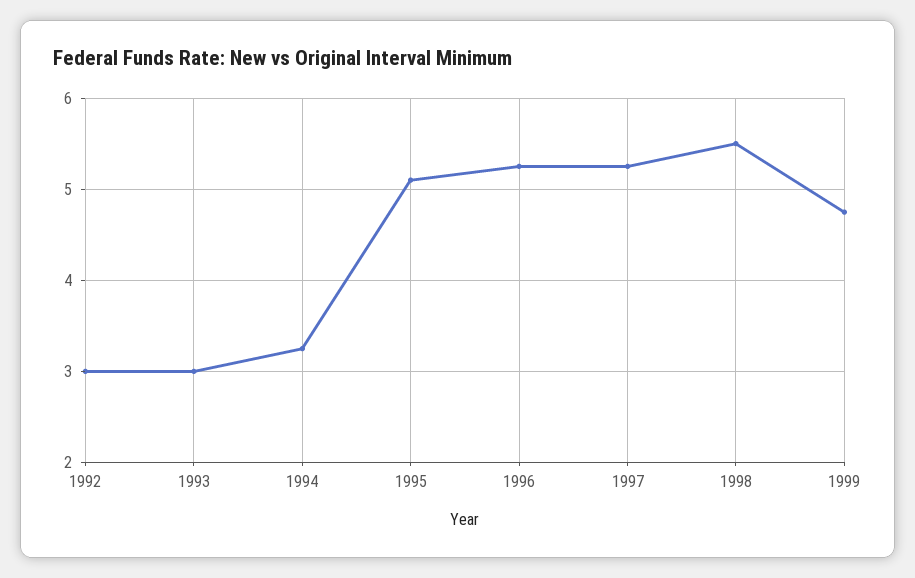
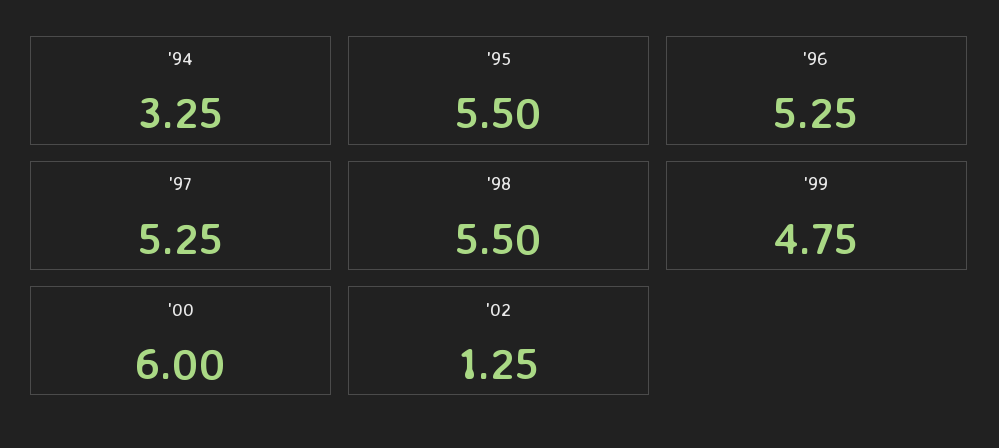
1992: 3 -> none
1993: 3 -> none
1995: 5.1 -> 5.5
'00: none -> 6
'02: none -> 1.25

